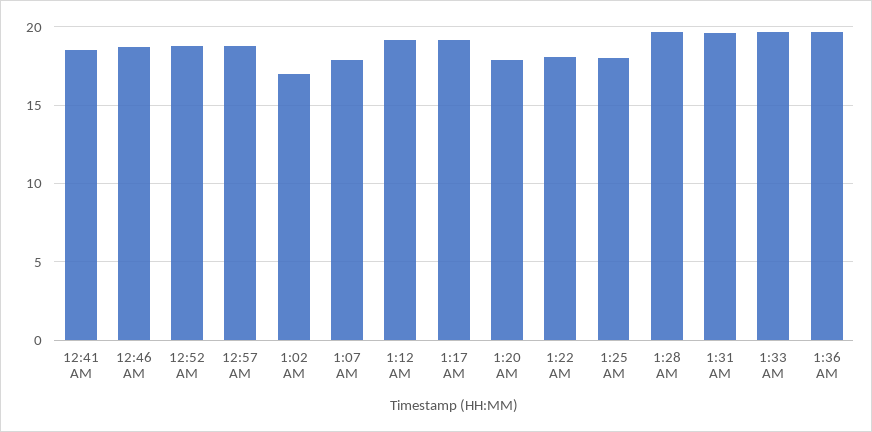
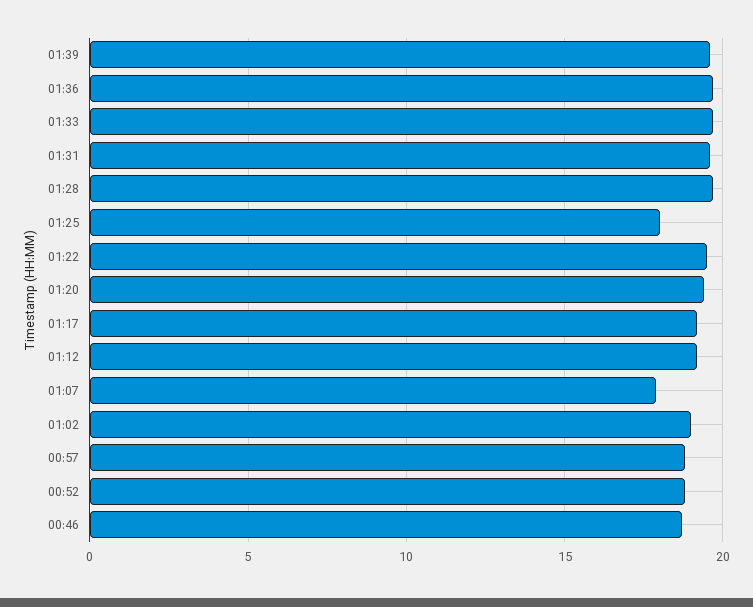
12:41 AM: 18.5 -> none
1:02 AM: 17 -> 19
1:20 AM: 18 -> 19.5
1:22 AM: 18 -> 19.5
01:39: none -> 19.5

